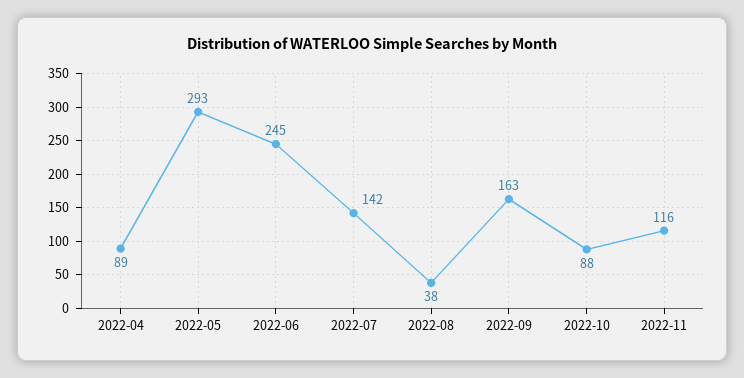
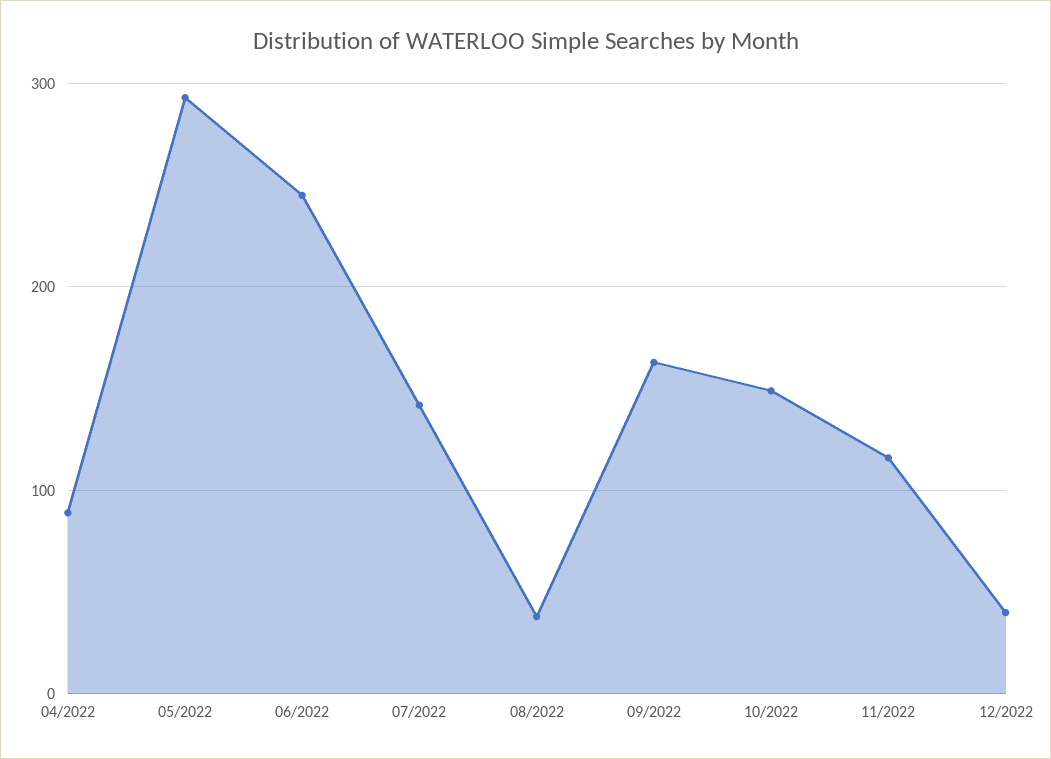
2022-10: 88 -> 150
12/2022: none -> 40

